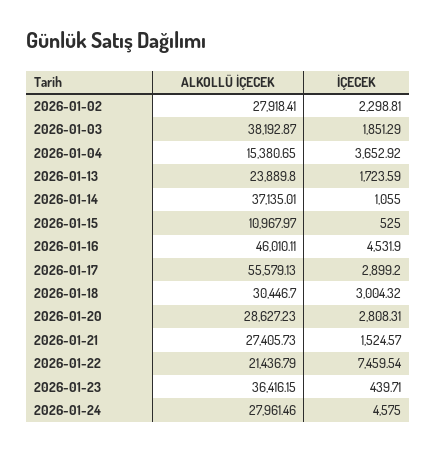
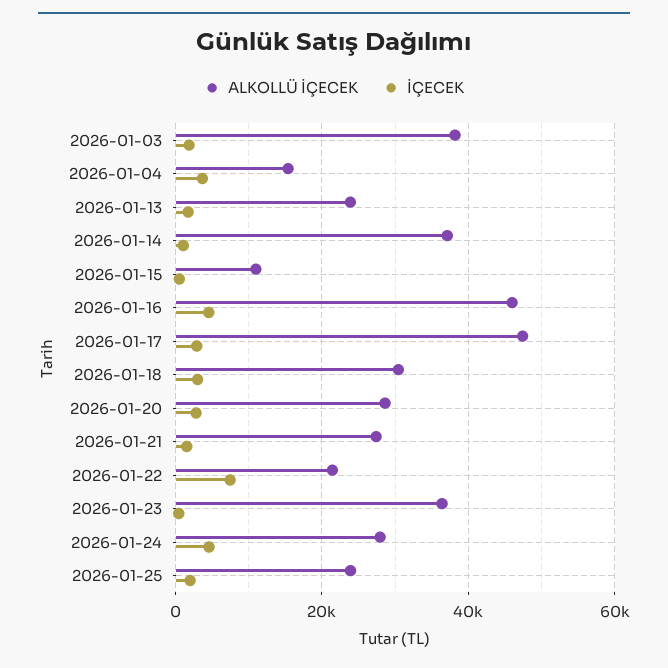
ALKOLLÜ İÇECEK, 2026-01-02: 27918.41 -> none
İÇECEK, 2026-01-02: 2298.81 -> none
ALKOLLÜ İÇECEK, 2026-01-17: 55579.13 -> 48000
ALKOLLÜ İÇECEK, 2026-01-25: none -> 24000
İÇECEK, 2026-01-25: none -> 2000

